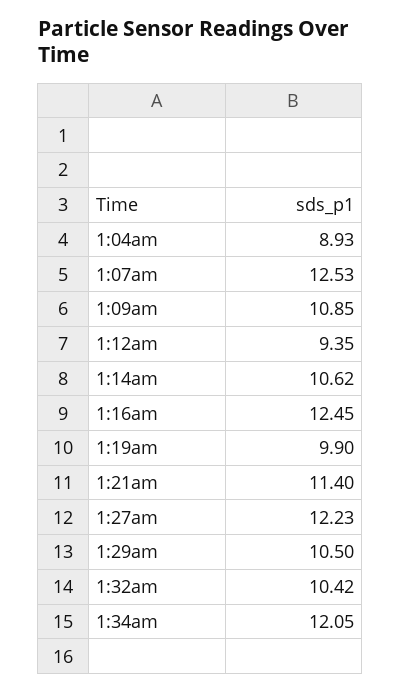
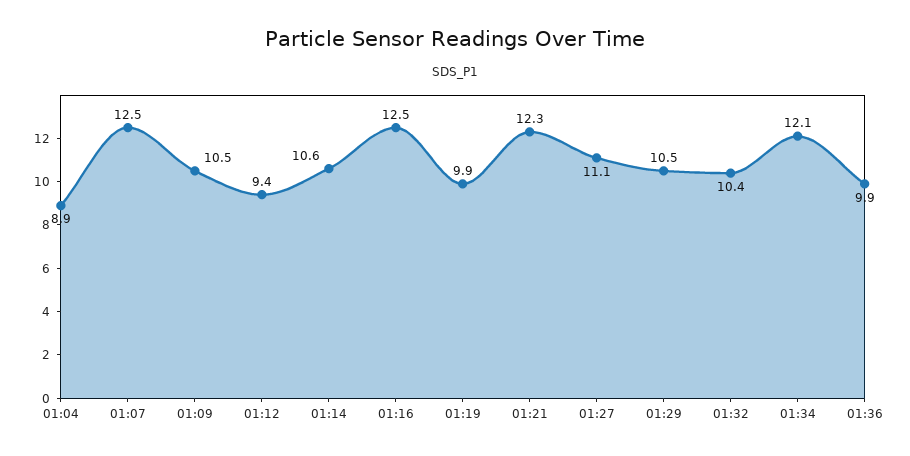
1:09am: 10.85 -> 10.5
1:21am: 11.4 -> 12.3
1:27am: 12.23 -> 11.1
01:36: none -> 9.9

